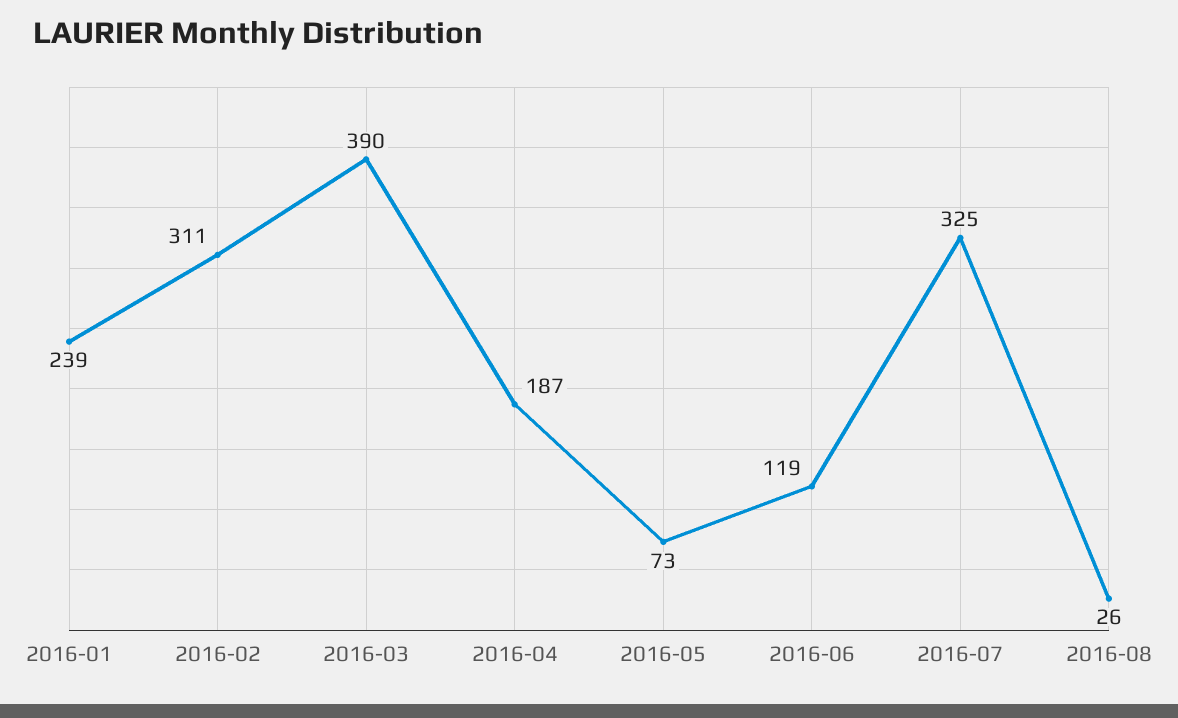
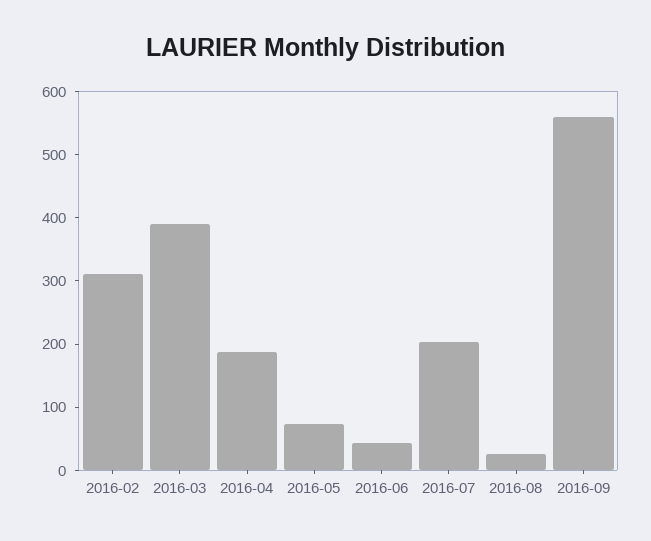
2016-01: 239 -> none
2016-06: 119 -> 40
2016-07: 325 -> 200
2016-09: none -> 560

